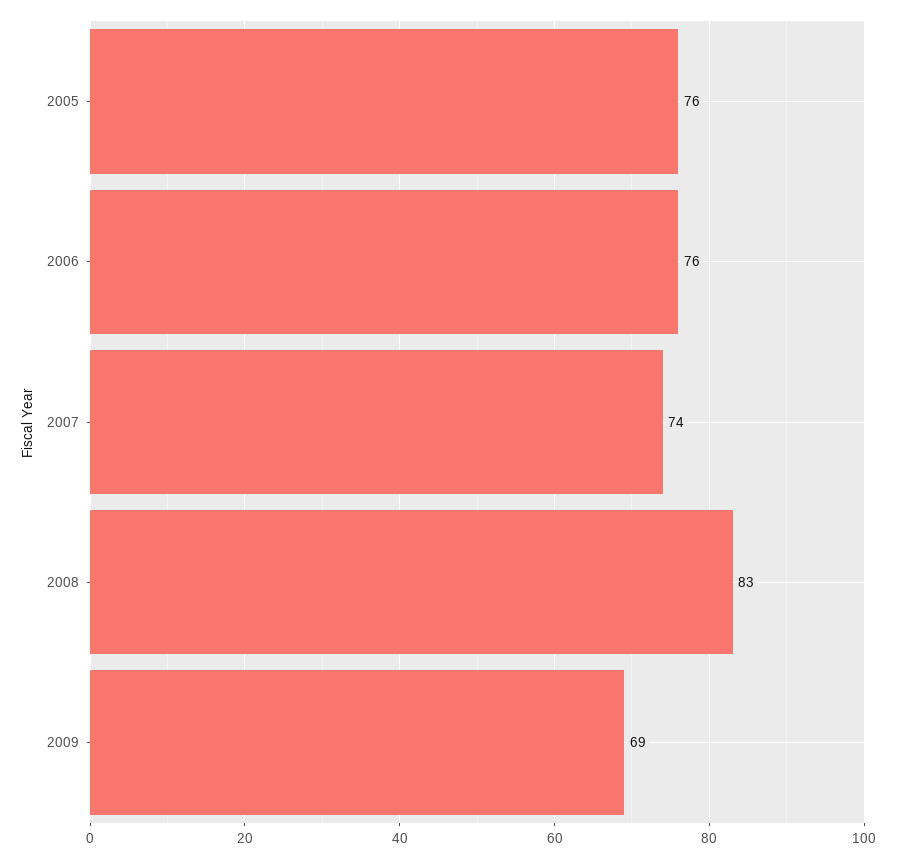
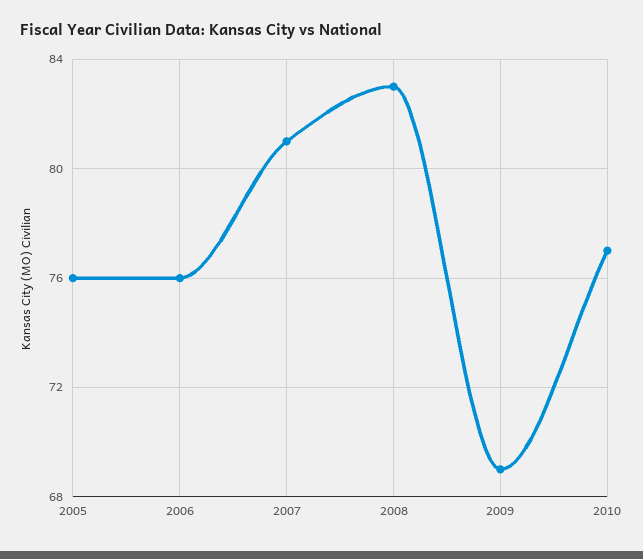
2007: 74 -> 81
2010: none -> 77

